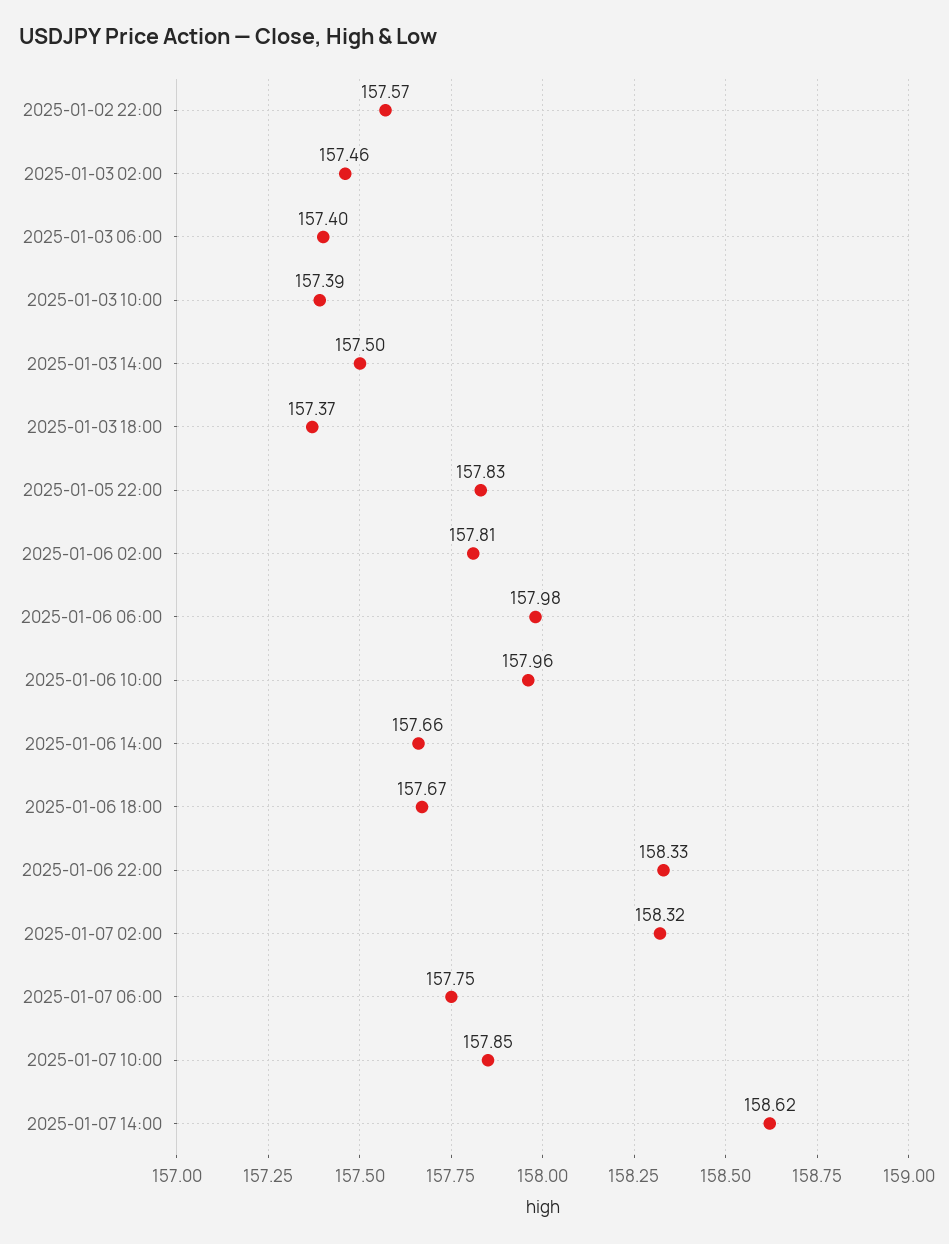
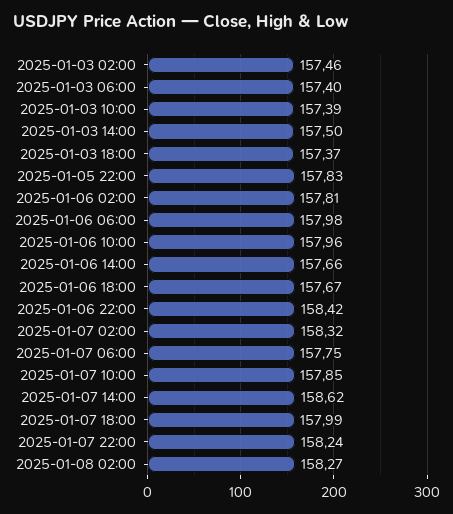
2025-01-02 22:00: 157.57 -> none
2025-01-06 22:00: 158.33 -> 158.42
2025-01-07 18:00: none -> 157.99
2025-01-07 22:00: none -> 158.24
2025-01-08 02:00: none -> 158.27

